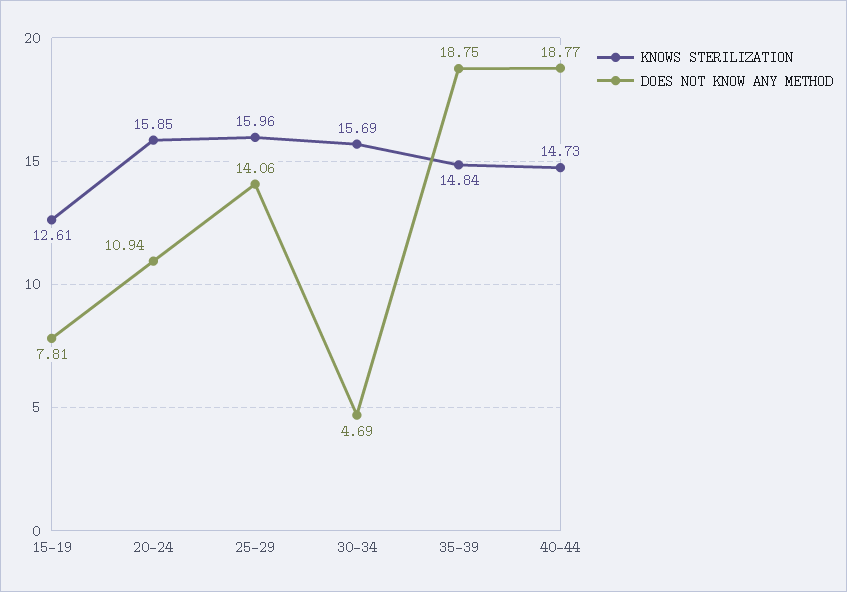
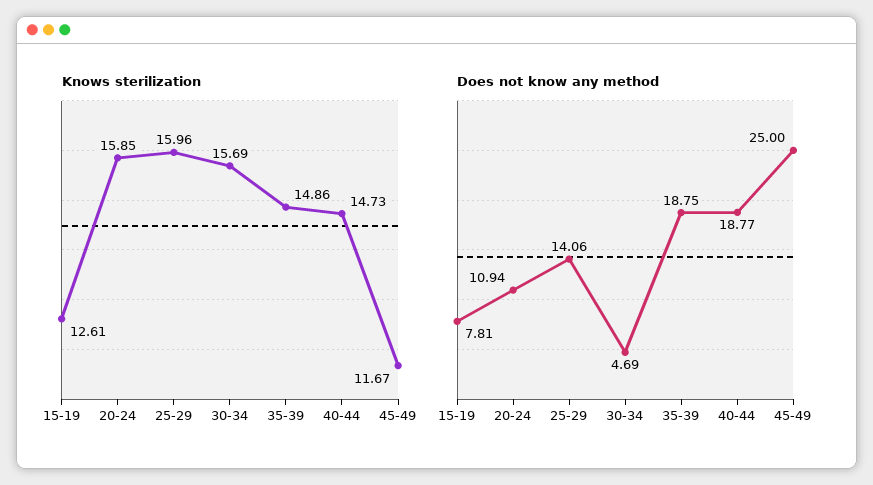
KNOWS STERILIZATION, 35-39: 14.84 -> 14.86
KNOWS STERILIZATION, 45-49: none -> 11.67
DOES NOT KNOW ANY METHOD, 45-49: none -> 25

